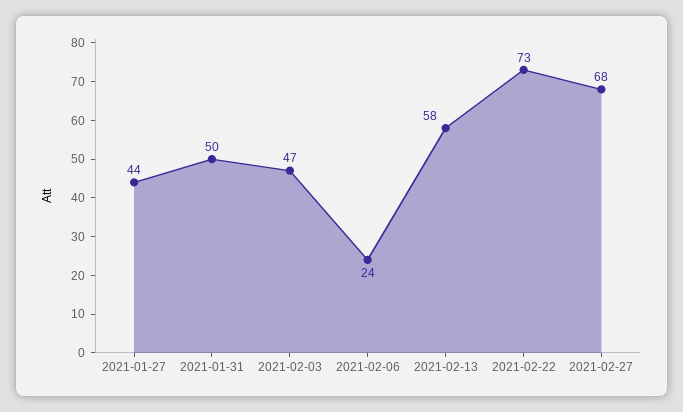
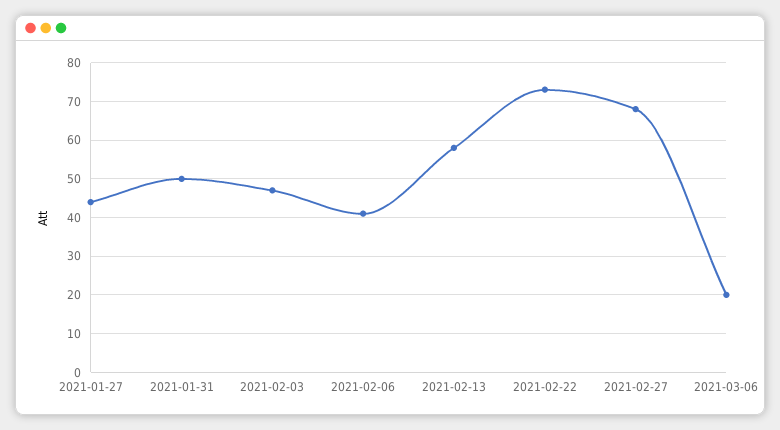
2021-02-06: 24 -> 40
2021-03-06: none -> 20

